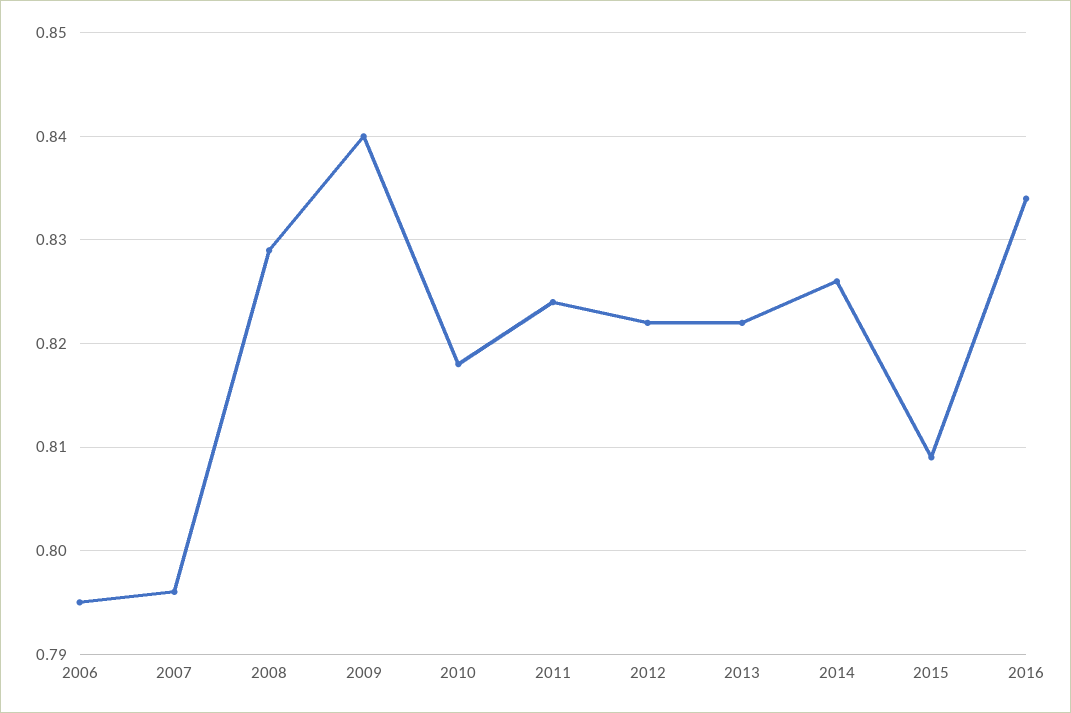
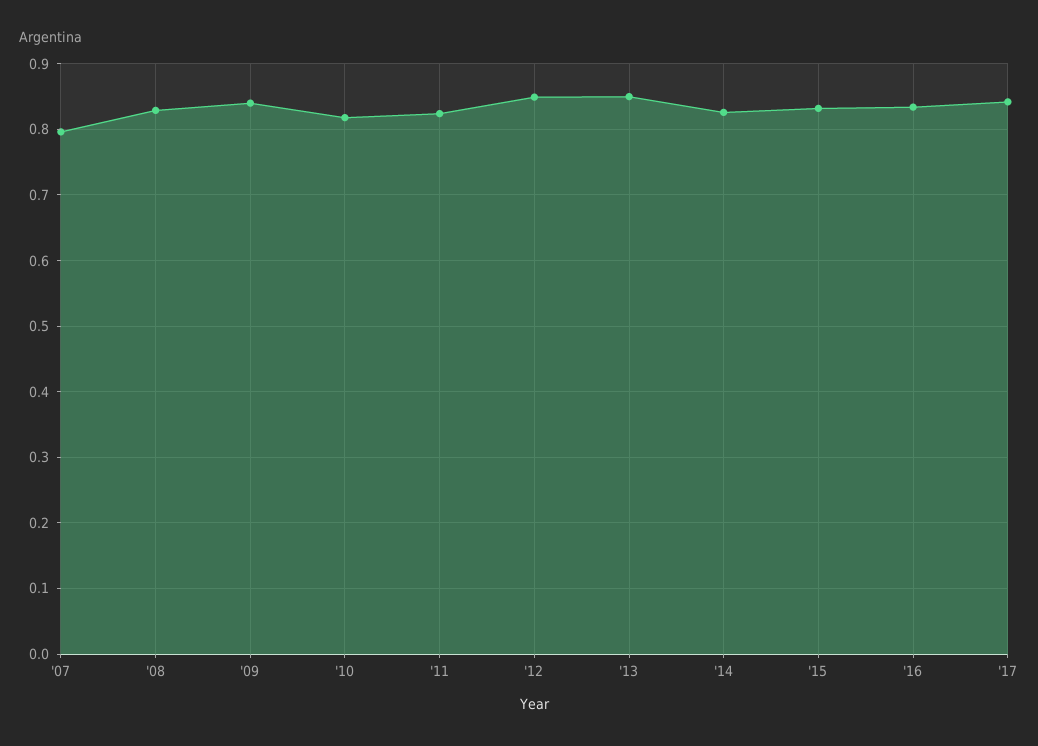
2006: 0.795 -> none
2012: 0.822 -> 0.85
2013: 0.822 -> 0.85
2015: 0.809 -> 0.83
'17: none -> 0.84

